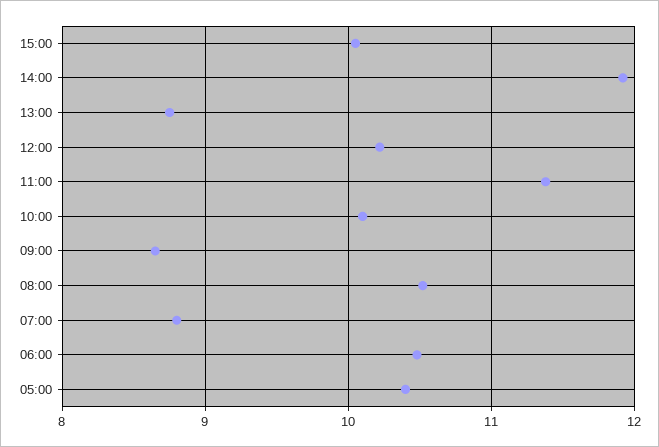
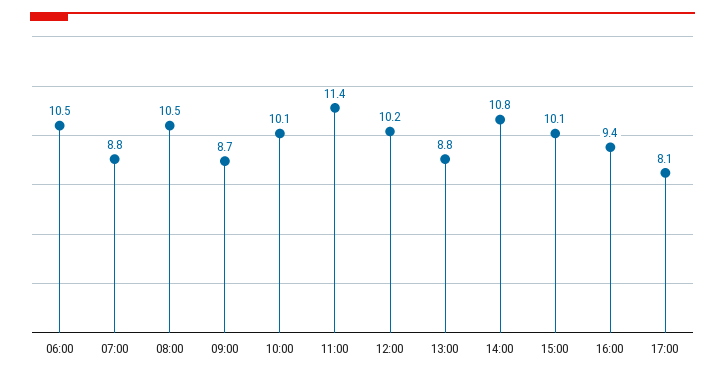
14:00: 11.9 -> 10.8
05:00: 10.4 -> none
16:00: none -> 9.4
17:00: none -> 8.1

